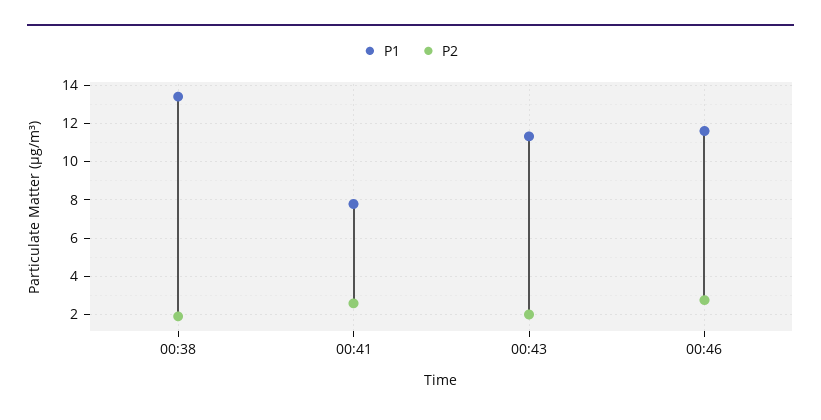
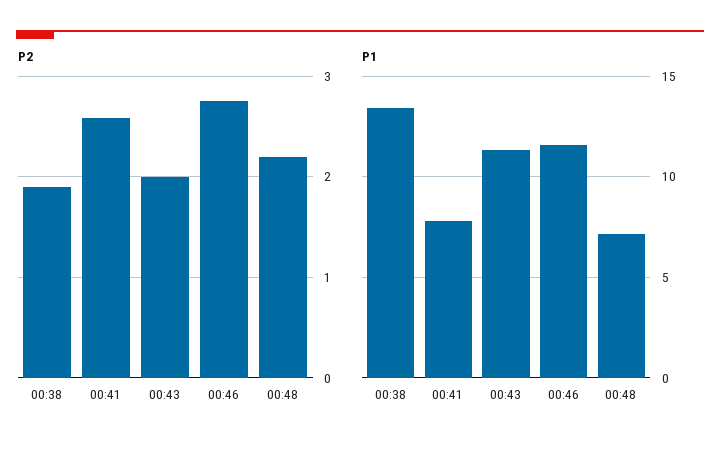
P2, 00:48: none -> 2.2
P1, 00:48: none -> 7

